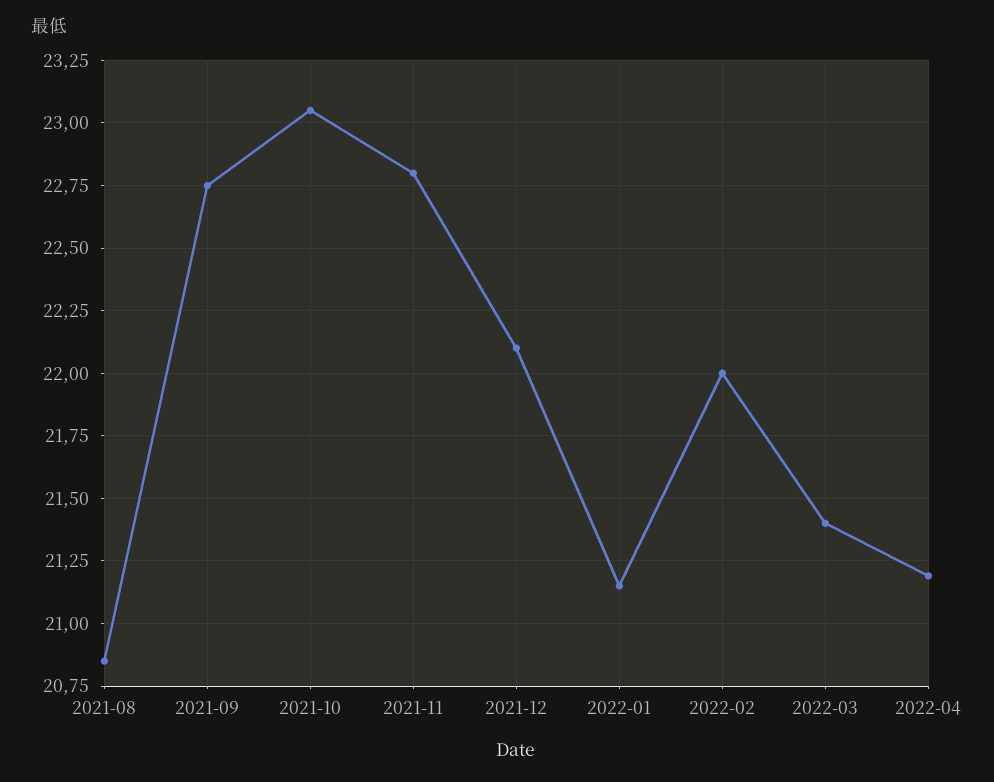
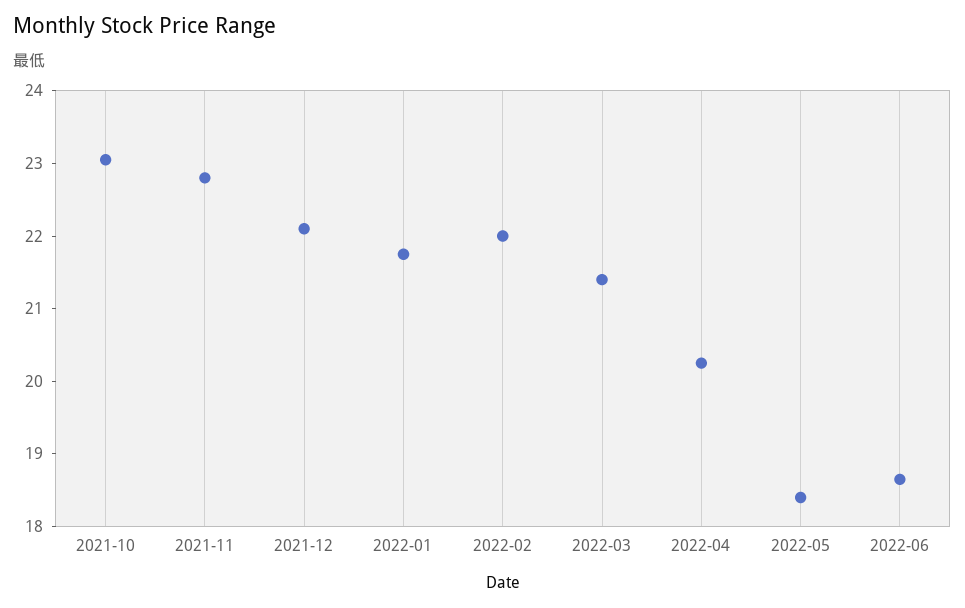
2021-08: 20.85 -> none
2021-09: 22.75 -> none
2022-01: 21.15 -> 21.8
2022-04: 21.2 -> 20.2
2022-05: none -> 18.4
2022-06: none -> 18.6

